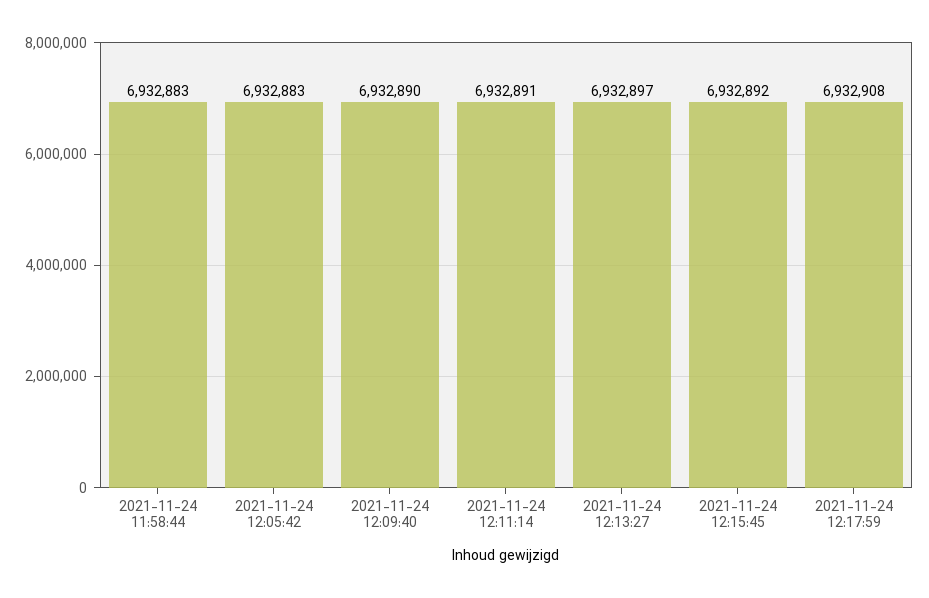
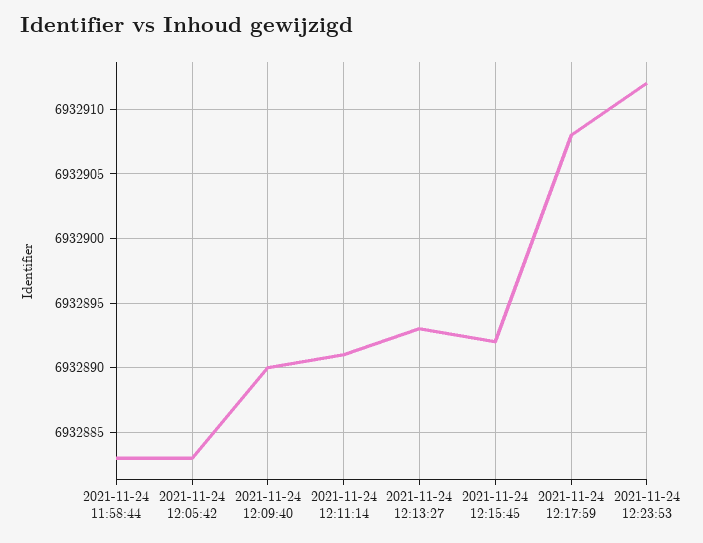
2021-11-24 12:13:27: 6932897 -> 6932893
2021-11-24 12:23:53: none -> 6932912

